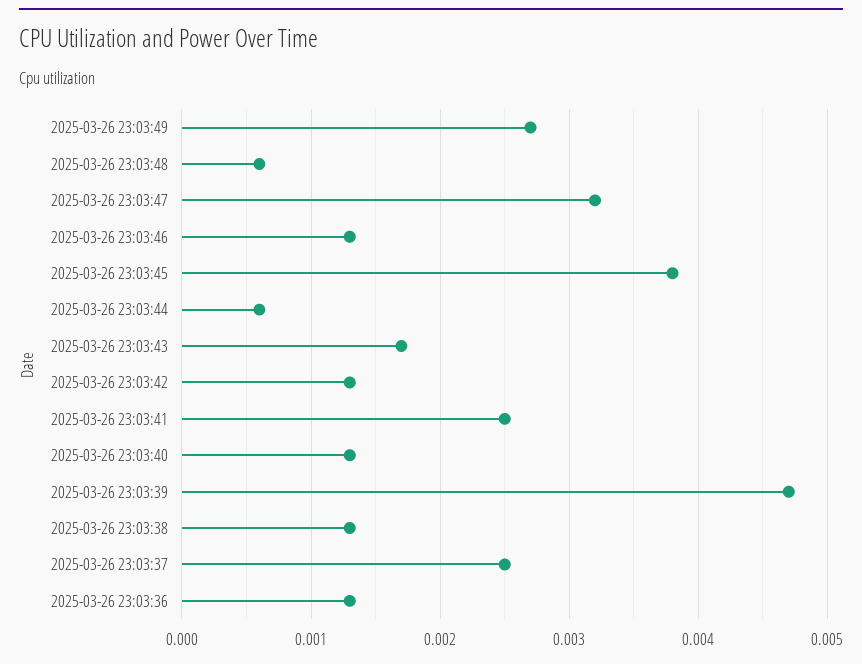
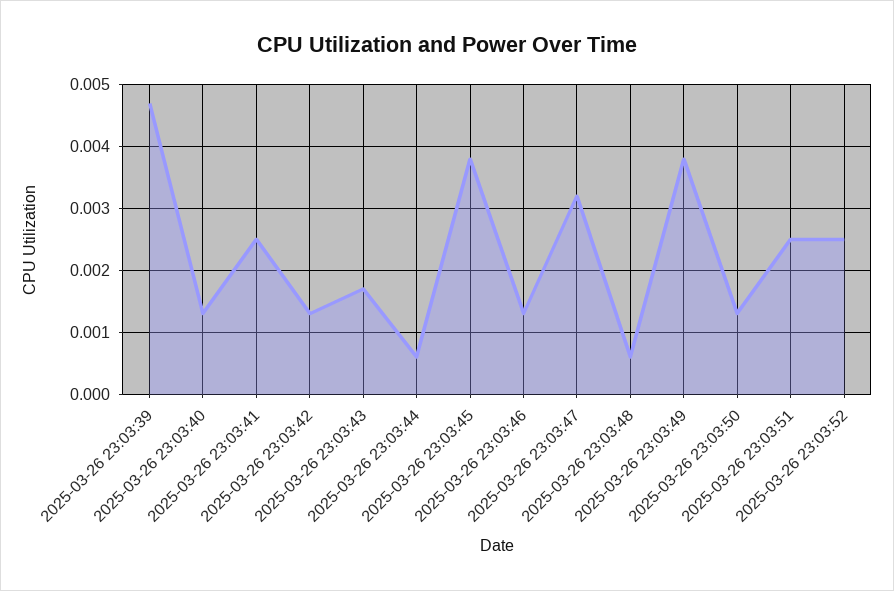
2025-03-26 23:03:49: 0.0027 -> 0.0038
2025-03-26 23:03:38: 0.0013 -> none
2025-03-26 23:03:37: 0.0025 -> none
2025-03-26 23:03:36: 0.0013 -> none
2025-03-26 23:03:50: none -> 0.0013
2025-03-26 23:03:51: none -> 0.0025
2025-03-26 23:03:52: none -> 0.0025

